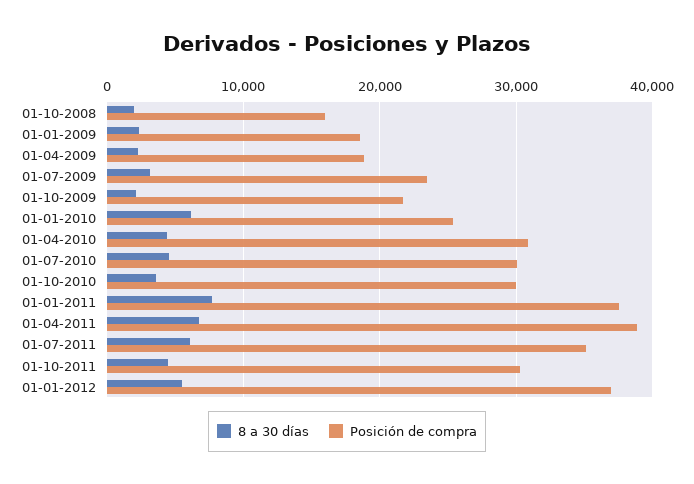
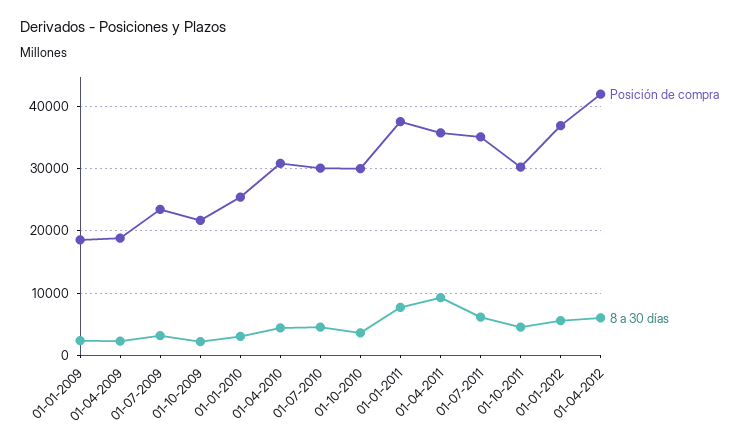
8 a 30 días, 01-10-2008: 2000 -> none
Posición de compra, 01-10-2008: 16000 -> none
8 a 30 días, 01-01-2010: 6000 -> 3000
8 a 30 días, 01-04-2011: 7000 -> 9000
Posición de compra, 01-04-2011: 39000 -> 36000
Posición de compra, 01-04-2012: none -> 42000
8 a 30 días, 01-04-2012: none -> 6000

